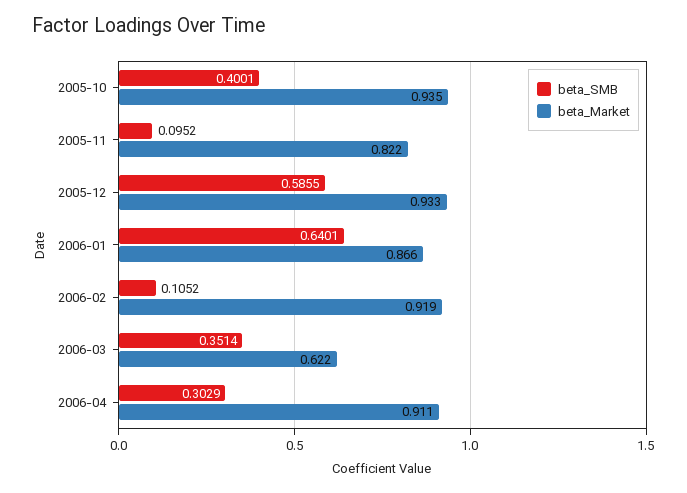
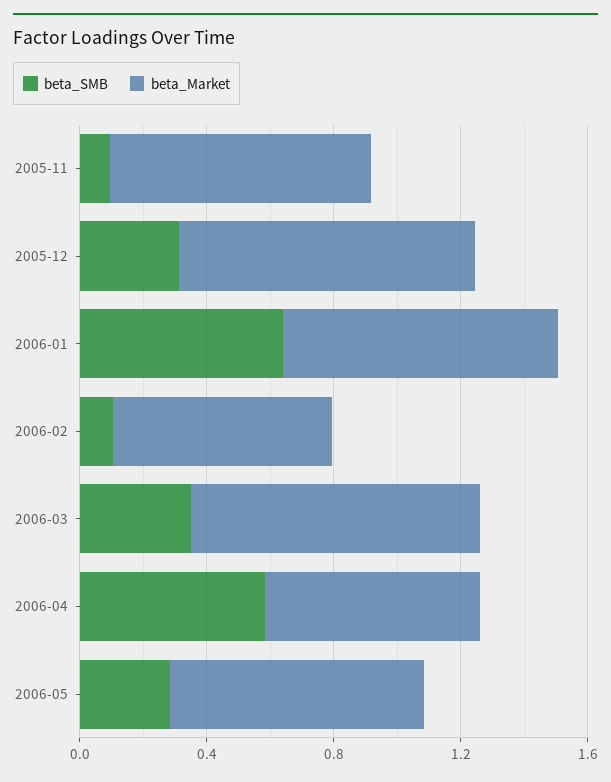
beta_SMB, 2005-10: 0.4001 -> none
beta_Market, 2005-10: 0.935 -> none
beta_SMB, 2005-12: 0.5855 -> 0.3
beta_Market, 2006-02: 0.919 -> 0.7
beta_Market, 2006-03: 0.622 -> 0.9
beta_SMB, 2006-04: 0.3029 -> 0.6
beta_Market, 2006-04: 0.911 -> 0.7
beta_SMB, 2006-05: none -> 0.3
beta_Market, 2006-05: none -> 0.8

